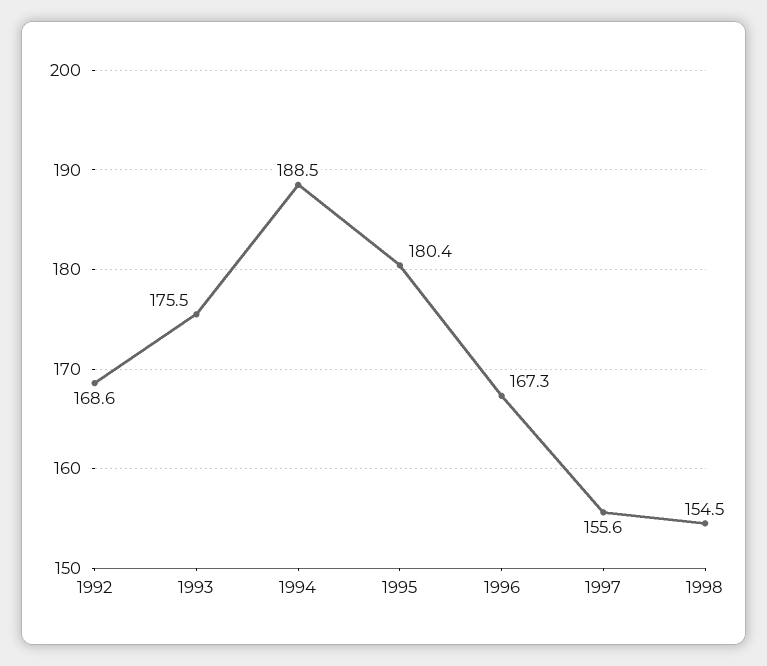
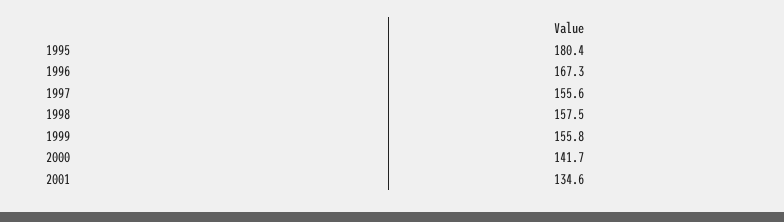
1992: 168.6 -> none
1993: 175.5 -> none
1994: 188.5 -> none
1998: 154.5 -> 157.5
1999: none -> 155.8
2000: none -> 141.7
2001: none -> 134.6

